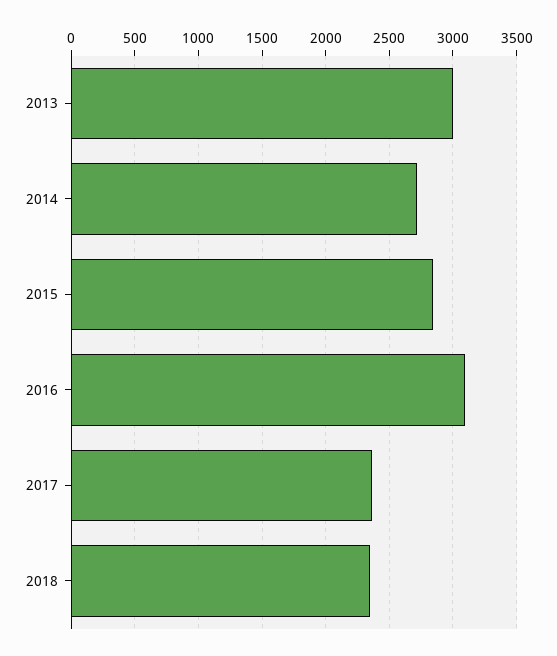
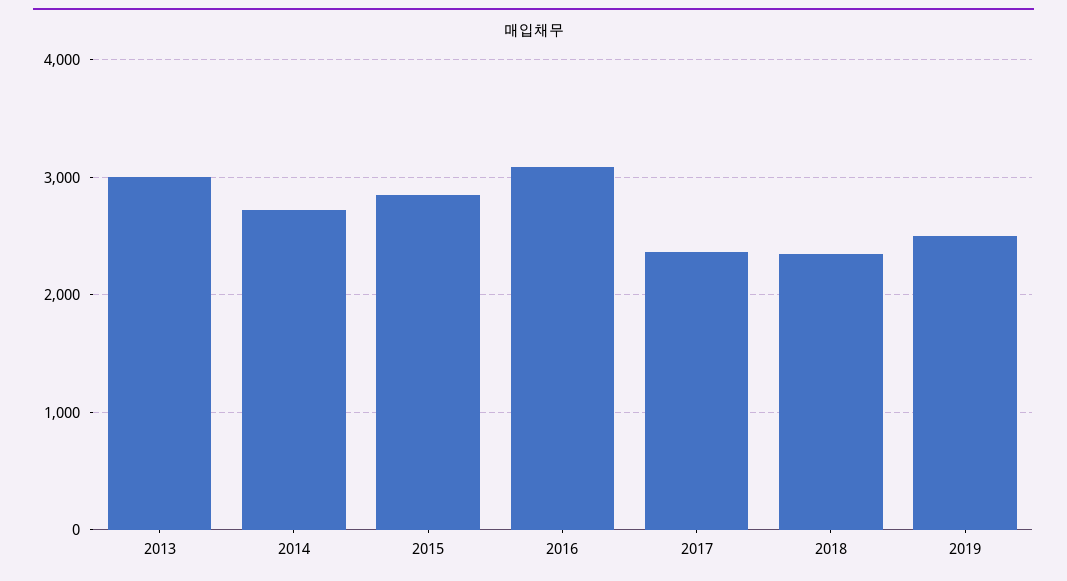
2019: none -> 2500

